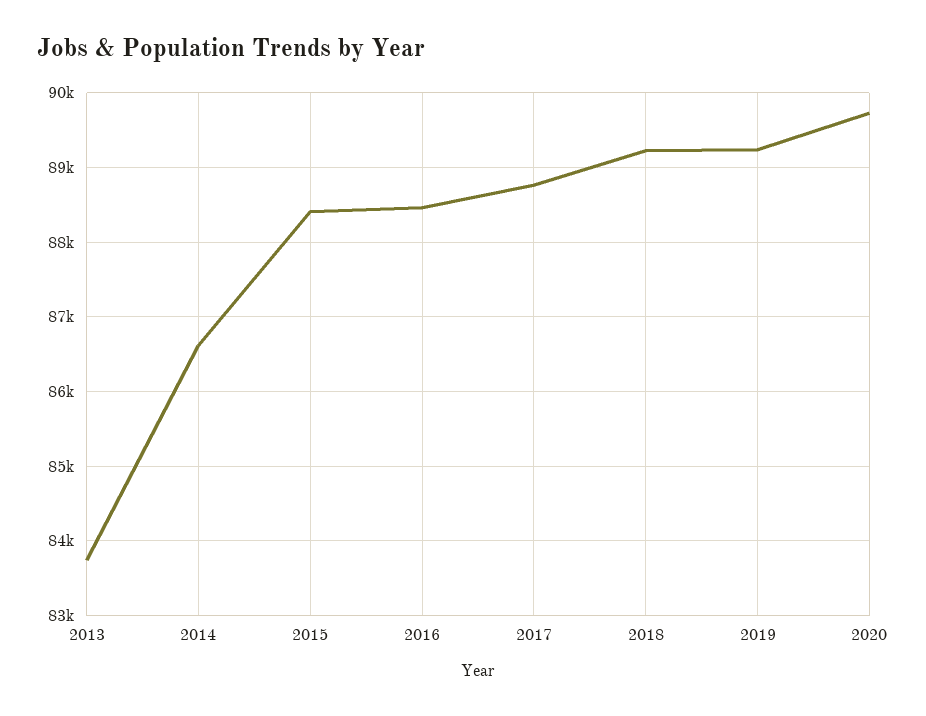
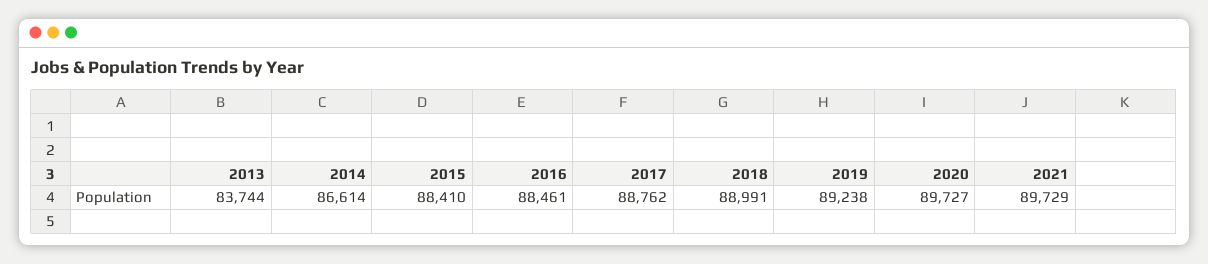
2018: 89200 -> 88991
2021: none -> 89729

